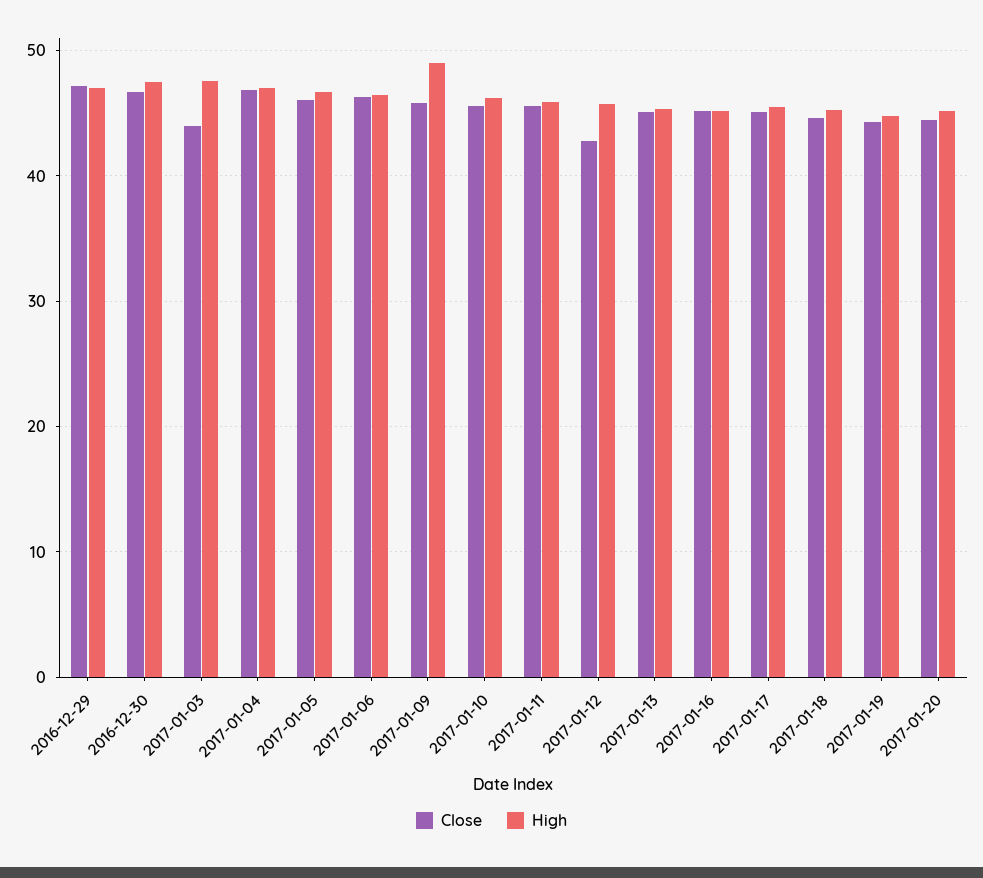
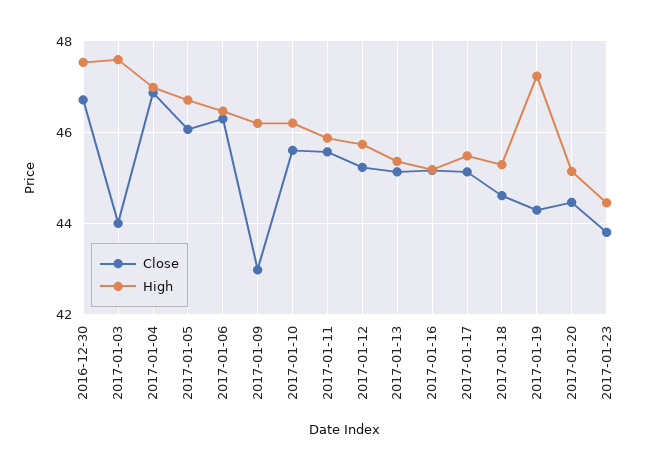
Close, 2016-12-29: 47 -> none
High, 2016-12-29: 47 -> none
Close, 2017-01-09: 46 -> 43
High, 2017-01-09: 49 -> 46.2
Close, 2017-01-12: 43 -> 45.2
High, 2017-01-19: 45 -> 47.2
Close, 2017-01-23: none -> 43.8
High, 2017-01-23: none -> 44.4

